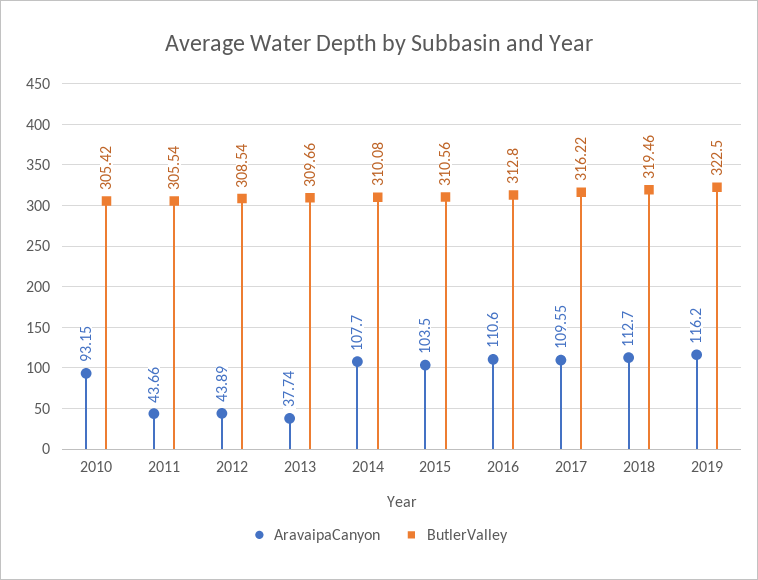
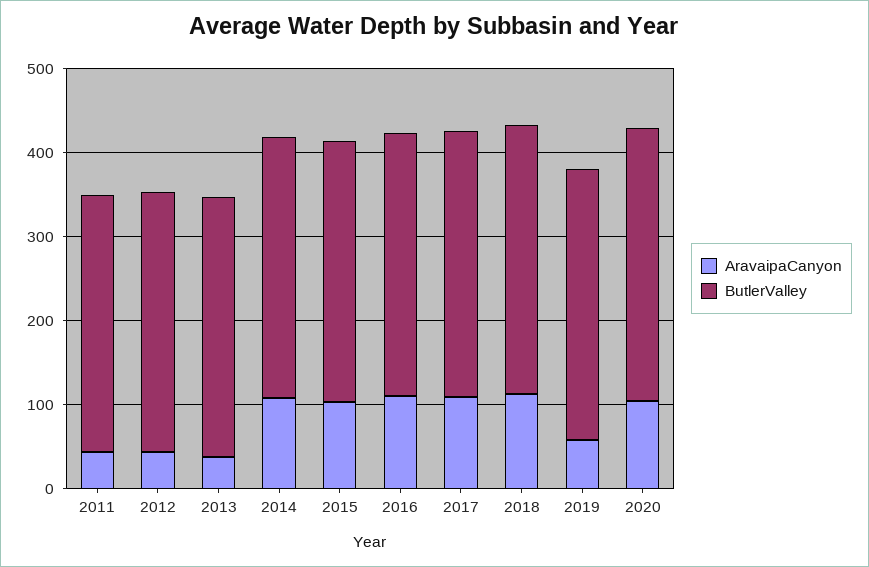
AravaipaCanyon, 2010: 93.15 -> none
ButlerValley, 2010: 305.42 -> none
AravaipaCanyon, 2019: 116.2 -> 60
AravaipaCanyon, 2020: none -> 100
ButlerValley, 2020: none -> 320

